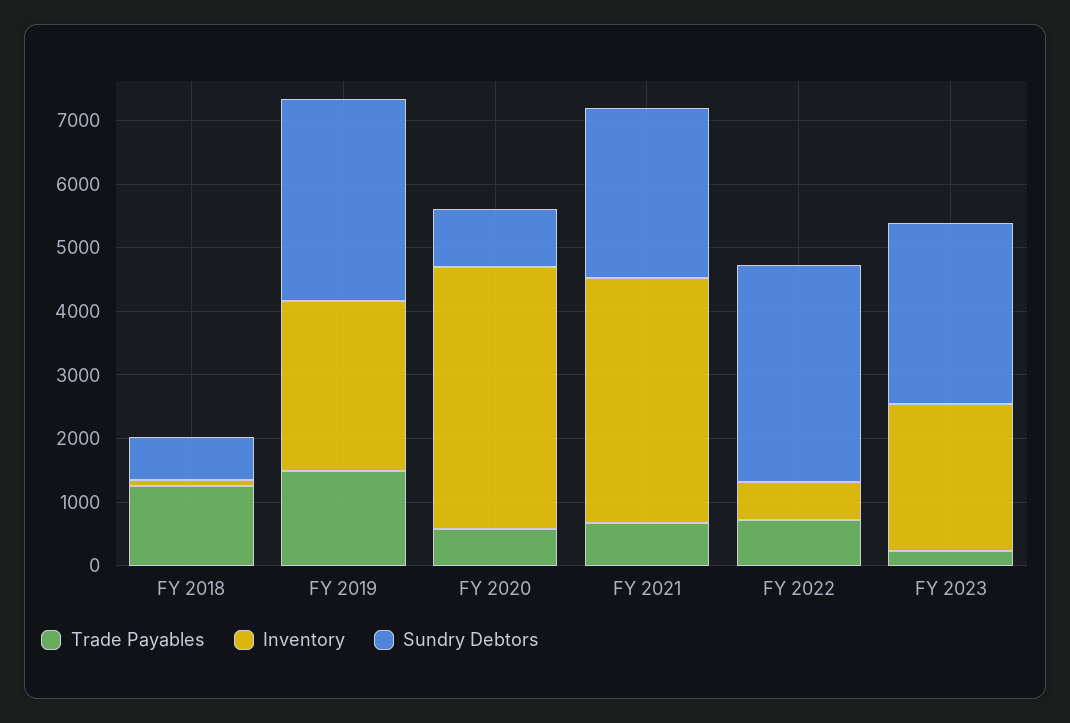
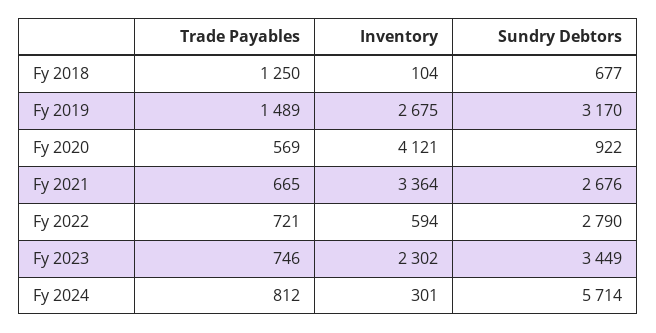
Inventory, FY 2021: 3800 -> 3364
Sundry Debtors, FY 2022: 3400 -> 2790
Trade Payables, FY 2023: 200 -> 746
Sundry Debtors, FY 2023: 2800 -> 3449
Trade Payables, Fy 2024: none -> 812
Inventory, Fy 2024: none -> 301
Sundry Debtors, Fy 2024: none -> 5714

